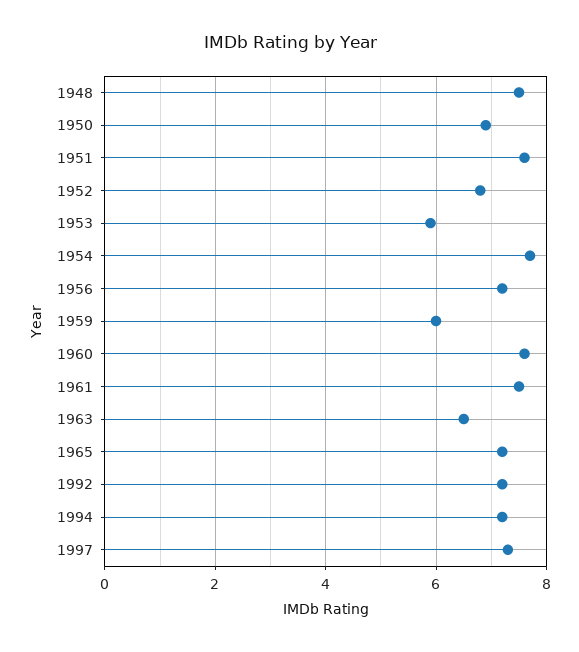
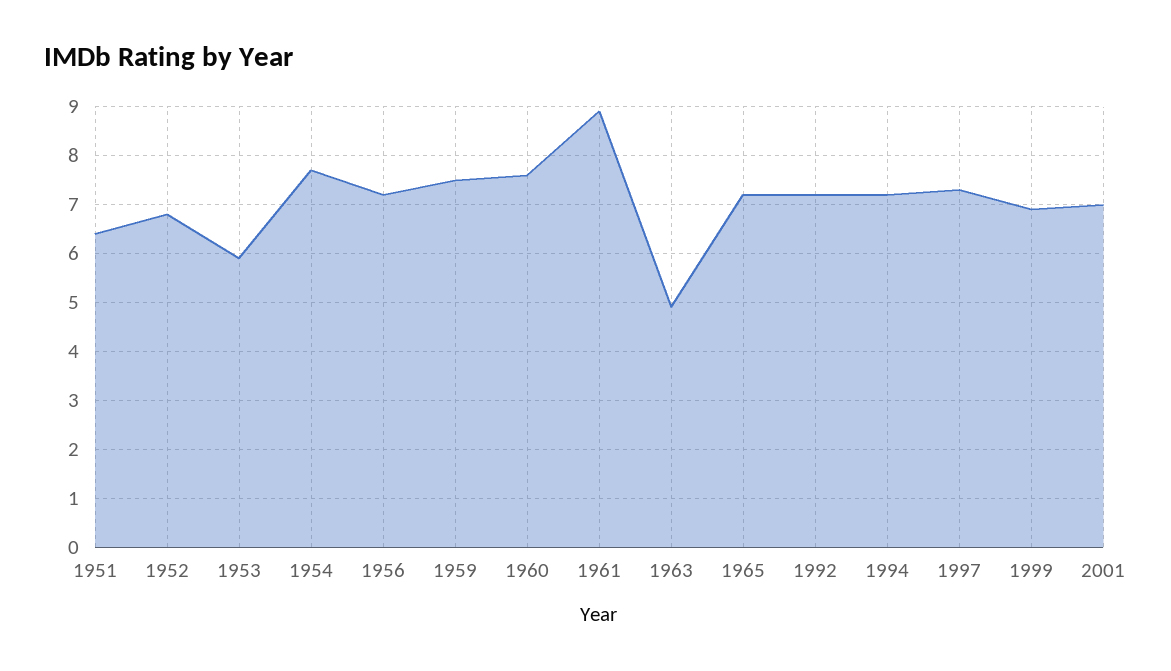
1948: 7.5 -> none
1950: 7 -> none
1951: 7.5 -> 6.5
1959: 6 -> 7.5
1961: 7.5 -> 9
1963: 6.5 -> 5
1999: none -> 7
2001: none -> 7

